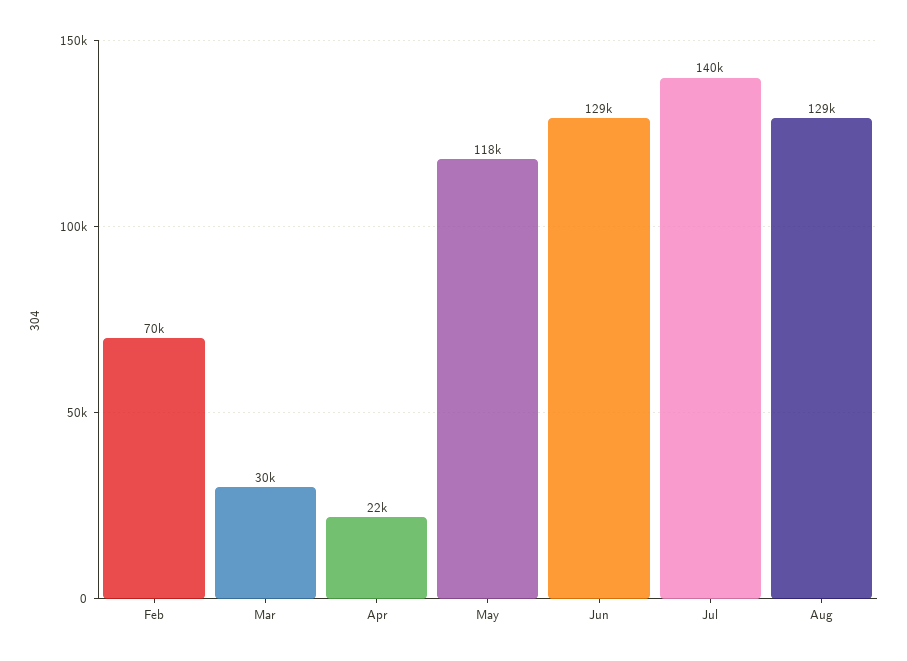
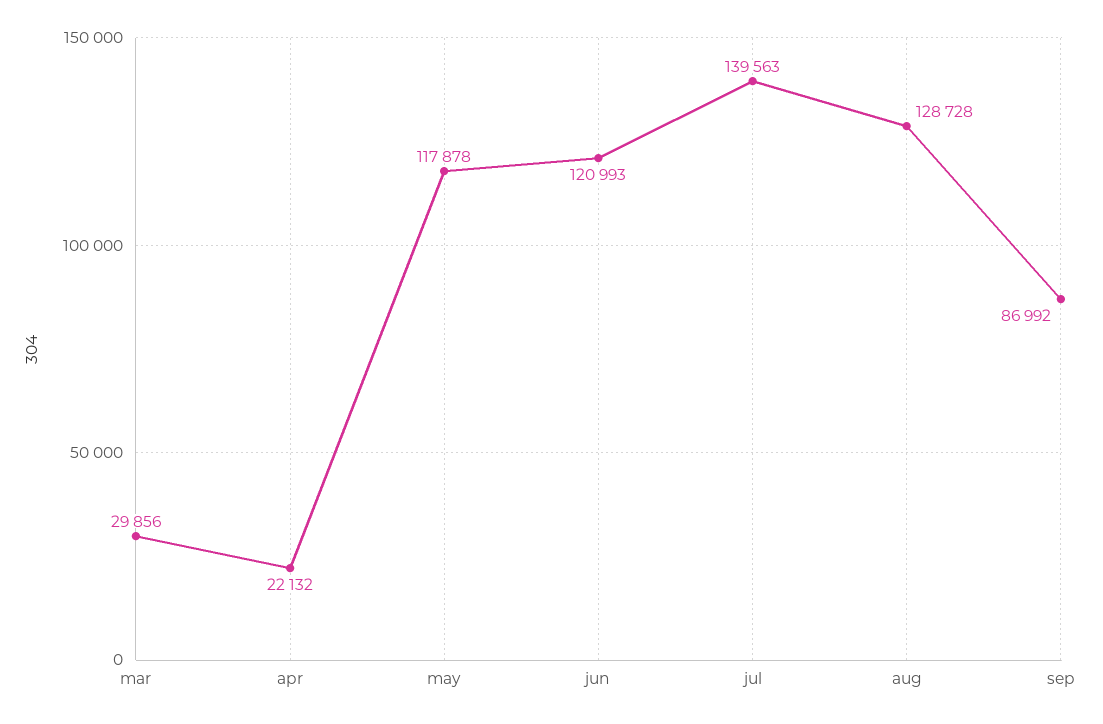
Feb: 70000 -> none
Jun: 129000 -> 120993
sep: none -> 86992

